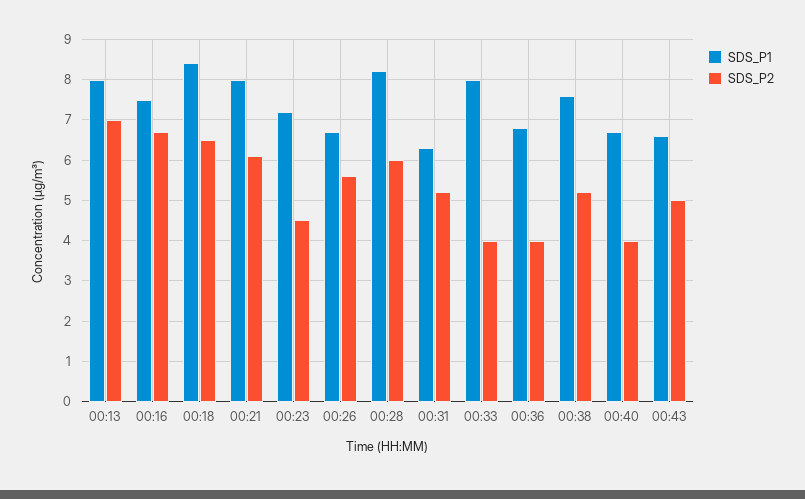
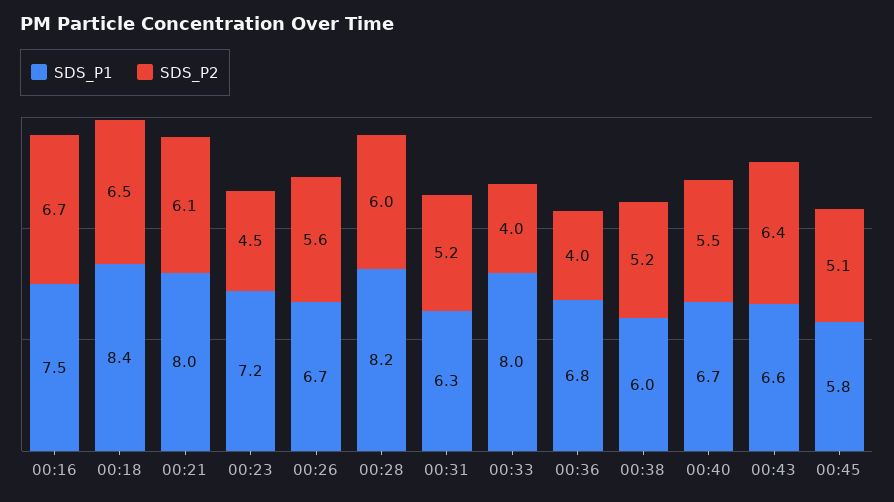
SDS_P1, 00:13: 8 -> none
SDS_P2, 00:13: 7 -> none
SDS_P1, 00:38: 7.5 -> 6
SDS_P2, 00:40: 4 -> 5.5
SDS_P2, 00:43: 5 -> 6.4
SDS_P1, 00:45: none -> 5.8
SDS_P2, 00:45: none -> 5.1

